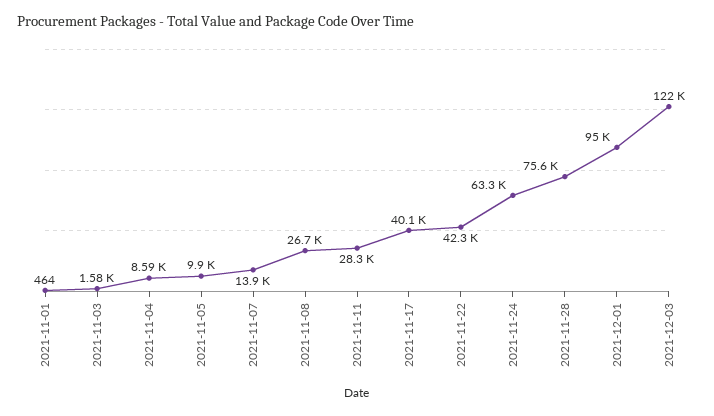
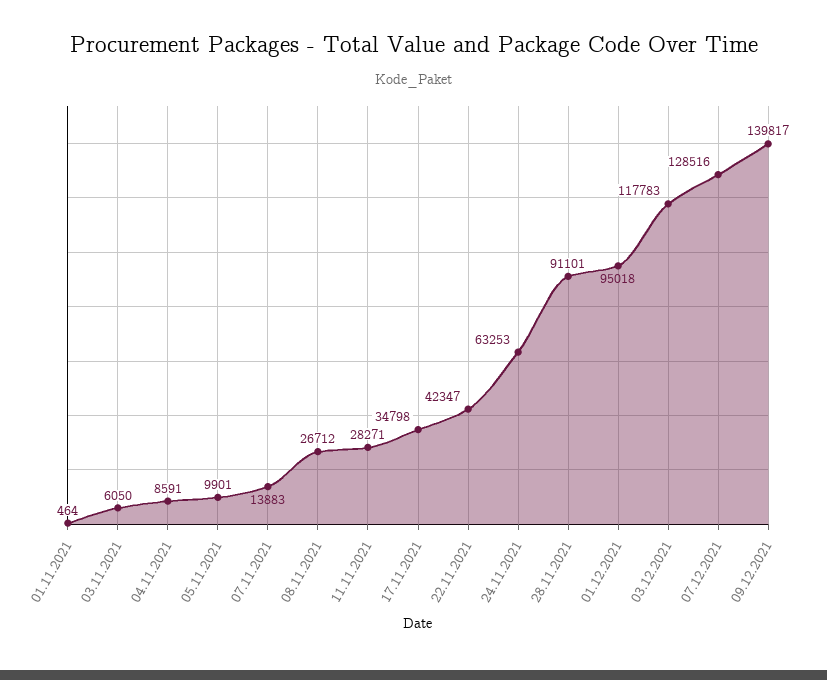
2021-11-03: 1580 -> 6050
2021-11-17: 40100 -> 34798
2021-11-28: 75600 -> 91101
2021-12-03: 122000 -> 117783
07.12.2021: none -> 128516
09.12.2021: none -> 139817

